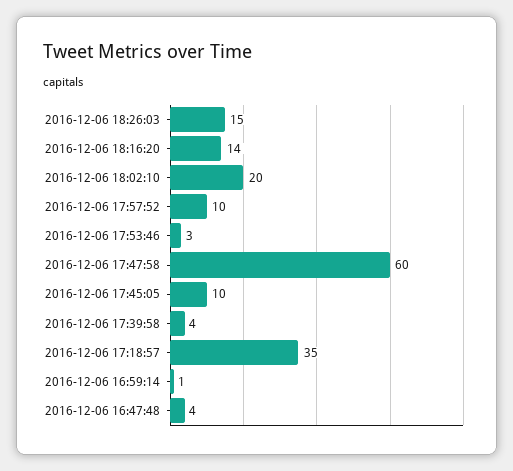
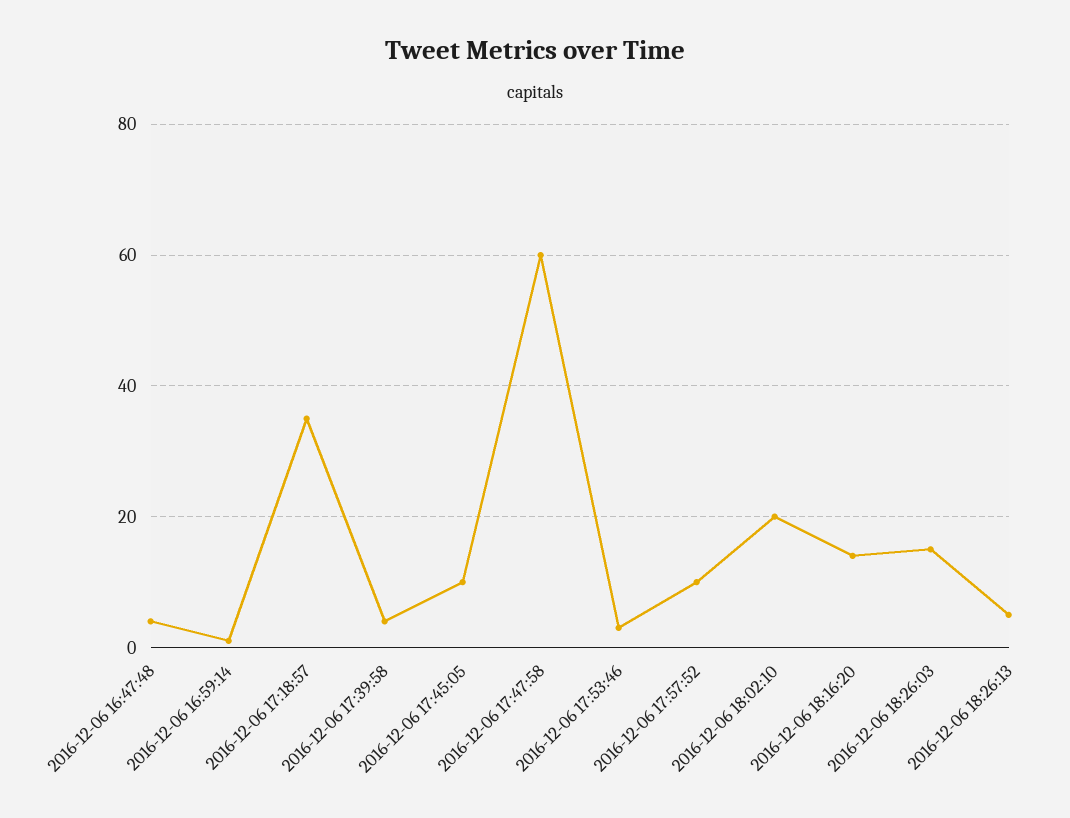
2016-12-06 18:26:13: none -> 5

